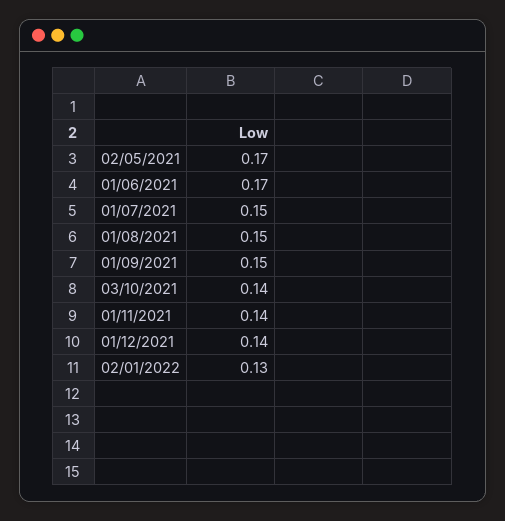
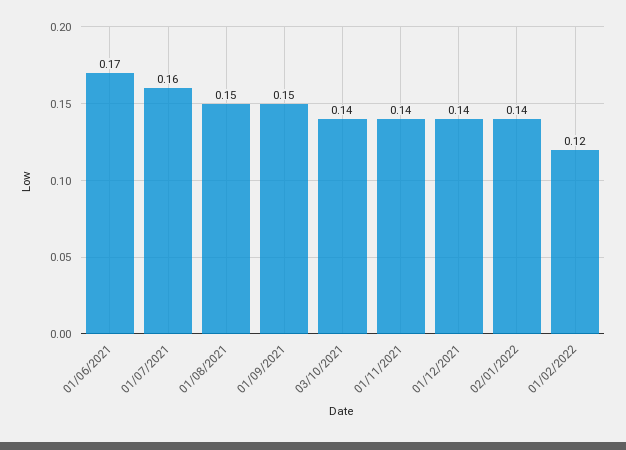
02/05/2021: 0.17 -> none
01/07/2021: 0.15 -> 0.16
02/01/2022: 0.13 -> 0.14
01/02/2022: none -> 0.12

